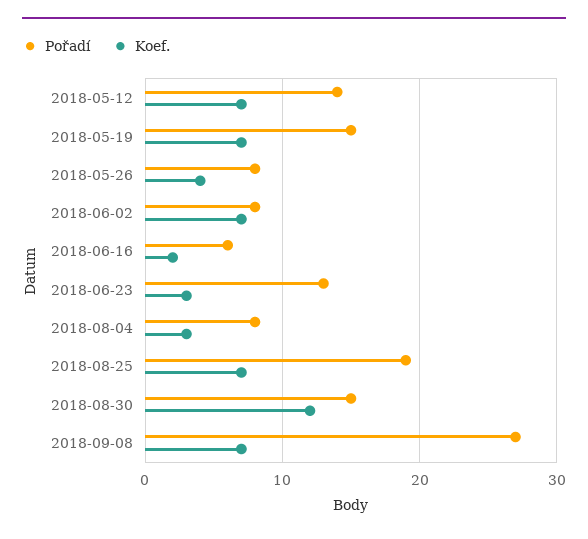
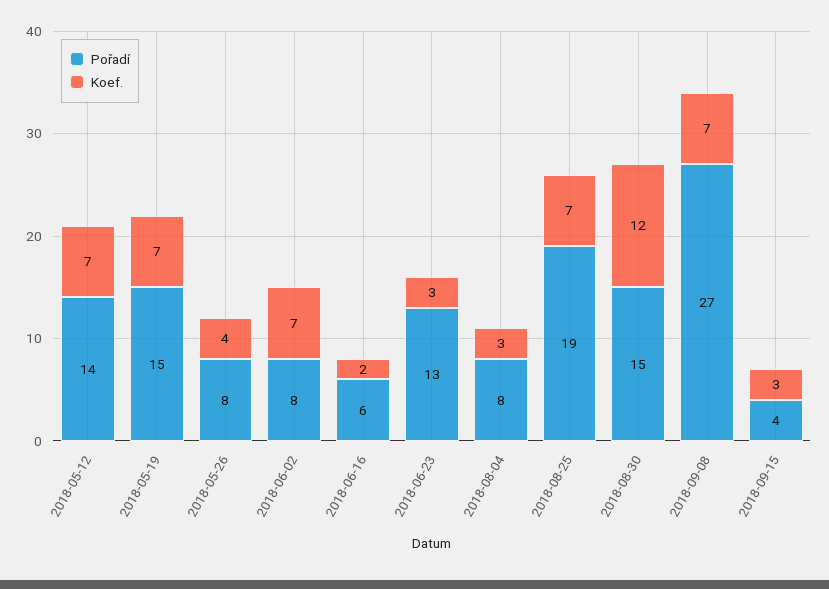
Pořadí, 2018-09-15: none -> 4
Koef., 2018-09-15: none -> 3

